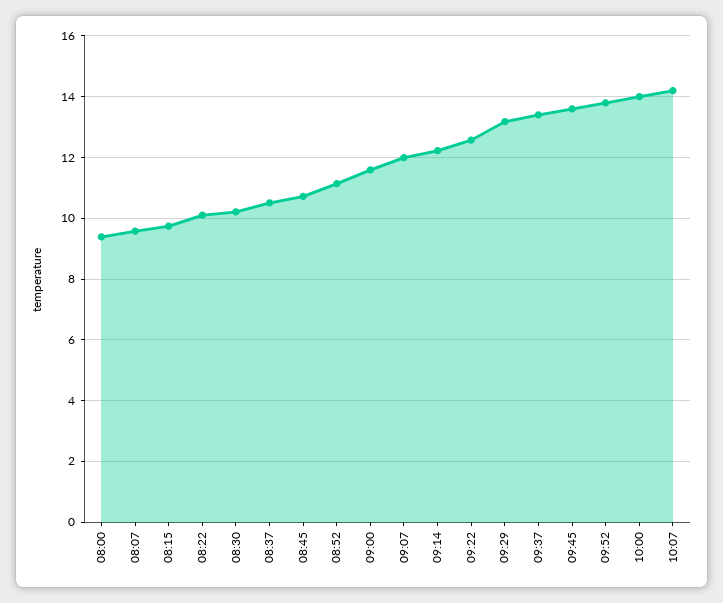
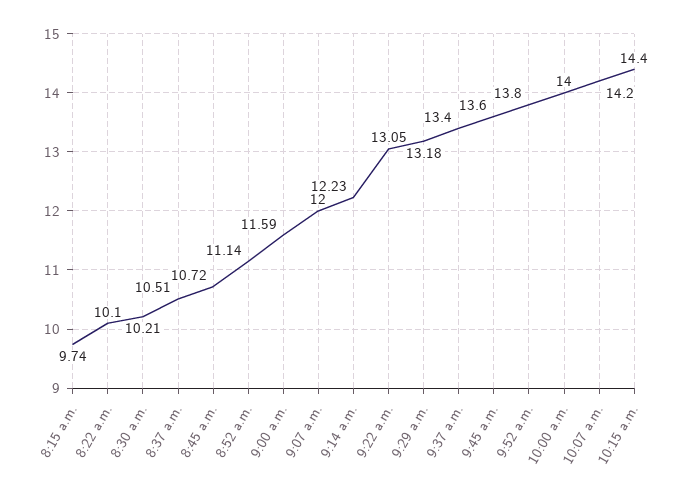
08:00: 9.4 -> none
08:07: 9.6 -> none
09:22: 12.6 -> 13.05
10:15 a.m.: none -> 14.4

